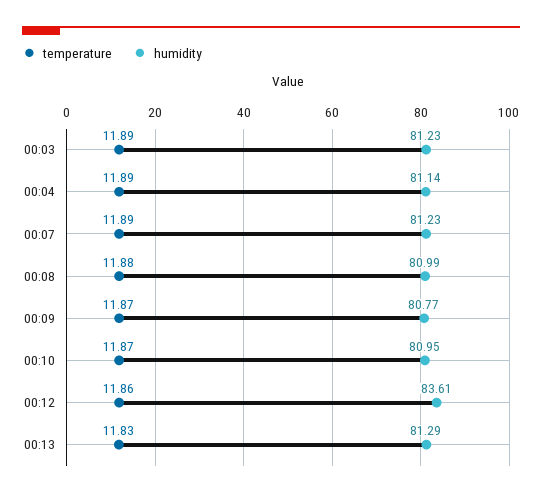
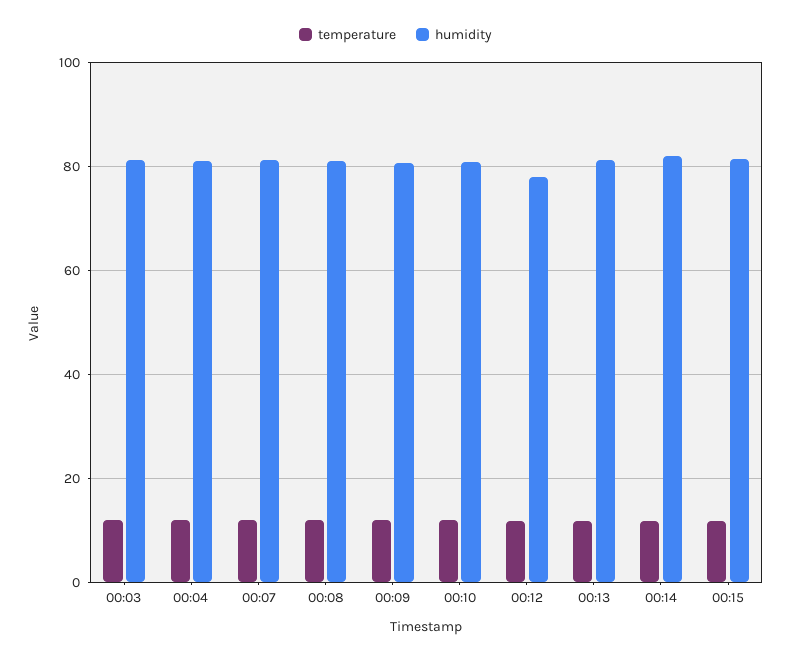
humidity, 00:12: 83.61 -> 78
temperature, 00:14: none -> 12
humidity, 00:14: none -> 82
temperature, 00:15: none -> 12
humidity, 00:15: none -> 82

